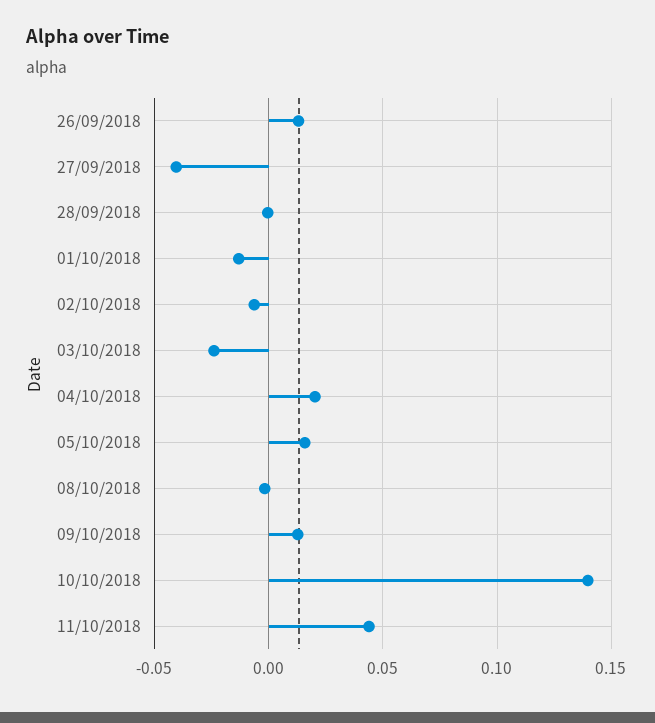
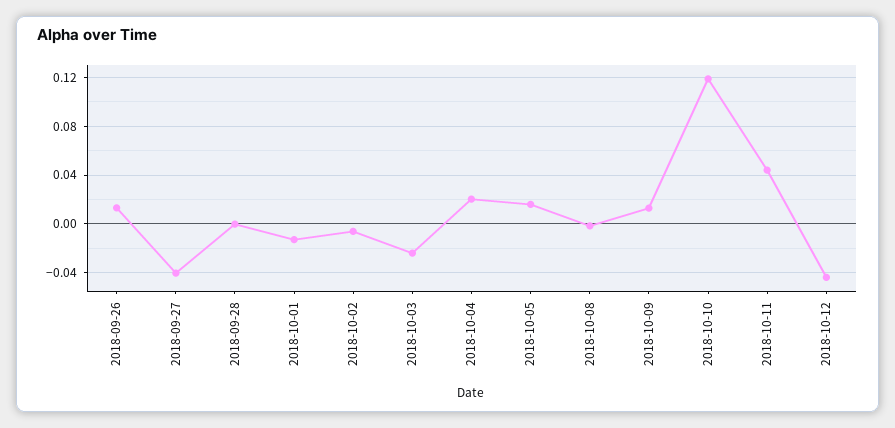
10/10/2018: 0.14 -> 0.12
2018-10-12: none -> -0.045

